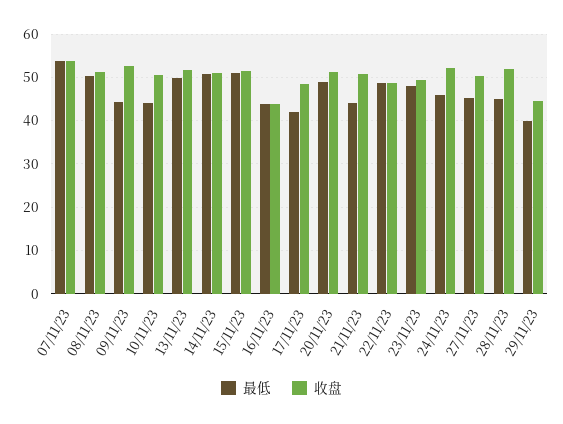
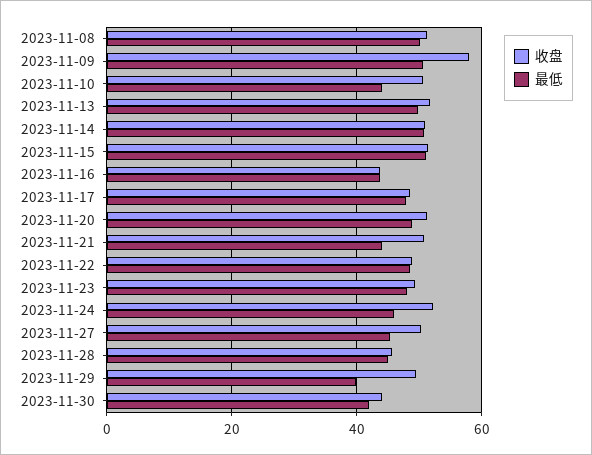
最低, 07/11/23: 54 -> none
收盘, 07/11/23: 54 -> none
最低, 09/11/23: 44 -> 50
收盘, 09/11/23: 52 -> 58
最低, 17/11/23: 42 -> 48
收盘, 28/11/23: 52 -> 46
收盘, 29/11/23: 44 -> 50
收盘, 2023-11-30: none -> 44
最低, 2023-11-30: none -> 42

